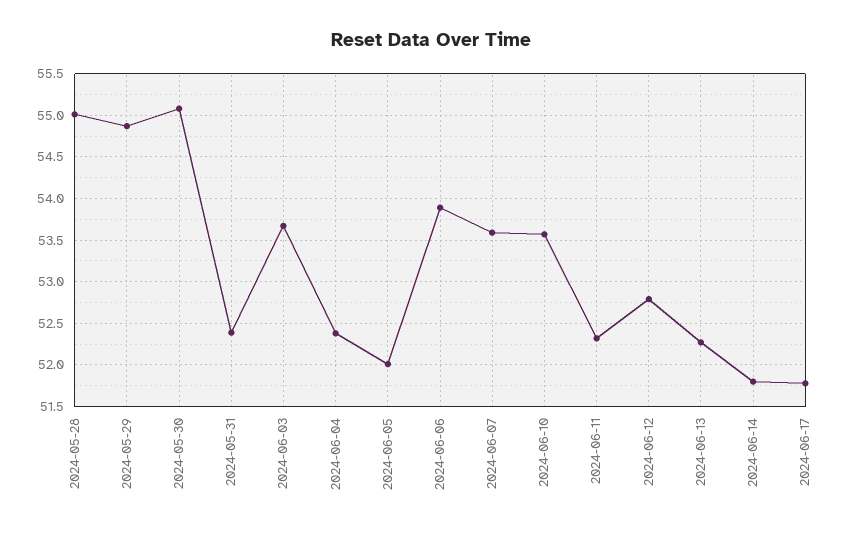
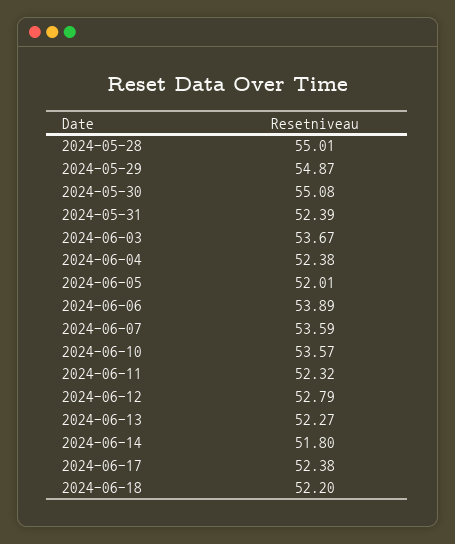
2024-06-17: 51.8 -> 52.38
2024-06-18: none -> 52.2

